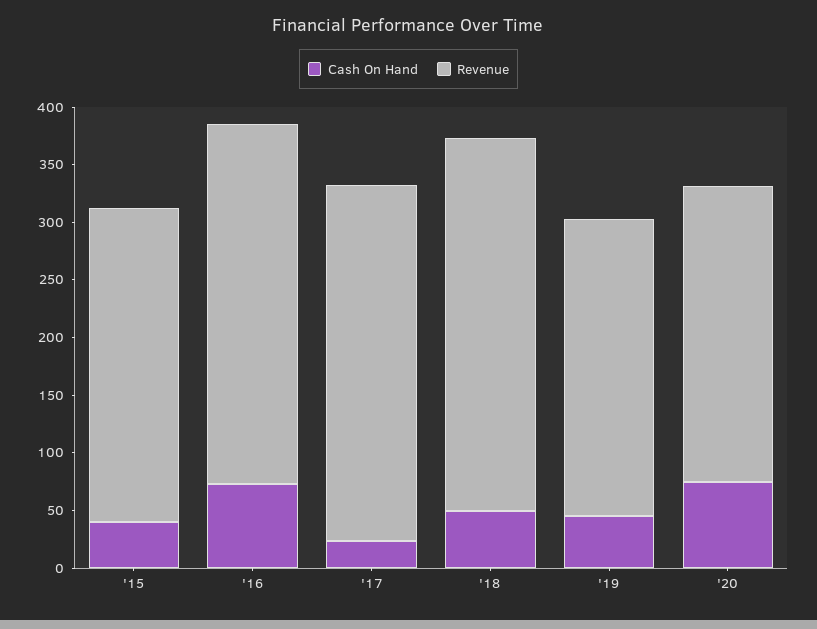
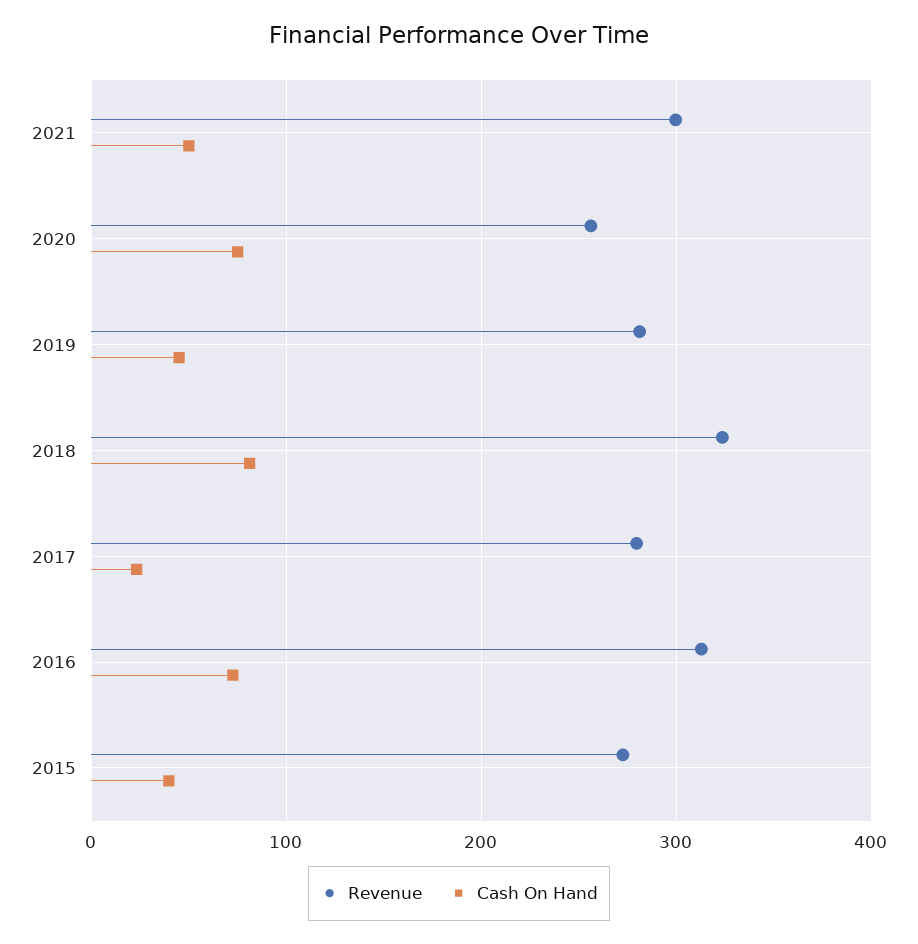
Revenue, '17: 310 -> 280
Cash On Hand, '18: 50 -> 80
Revenue, '19: 260 -> 280
Revenue, 2021: none -> 300
Cash On Hand, 2021: none -> 50

